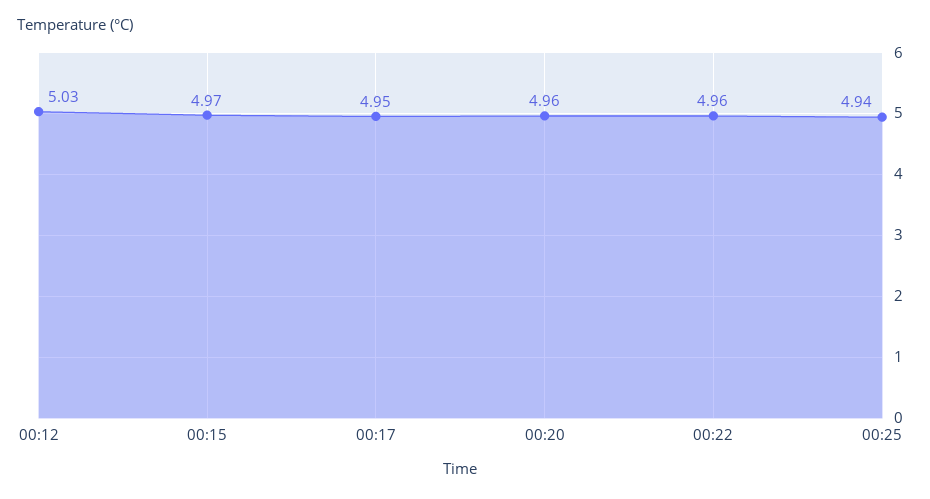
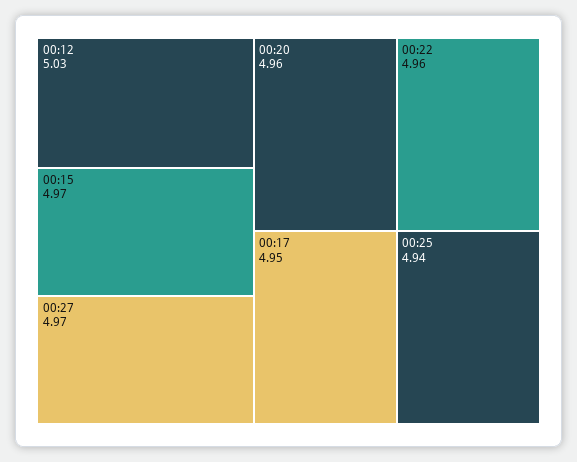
00:27: none -> 4.97

